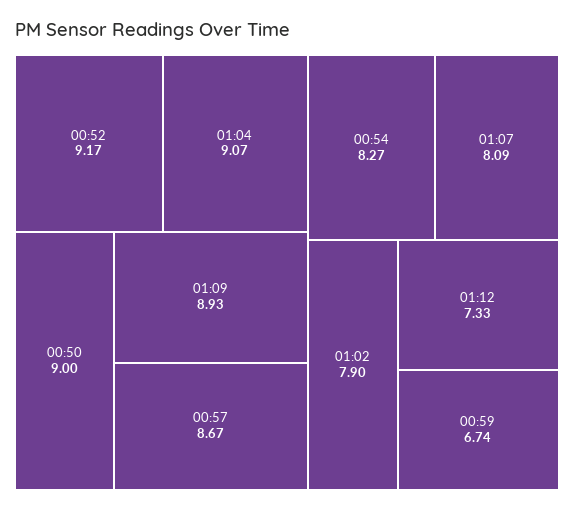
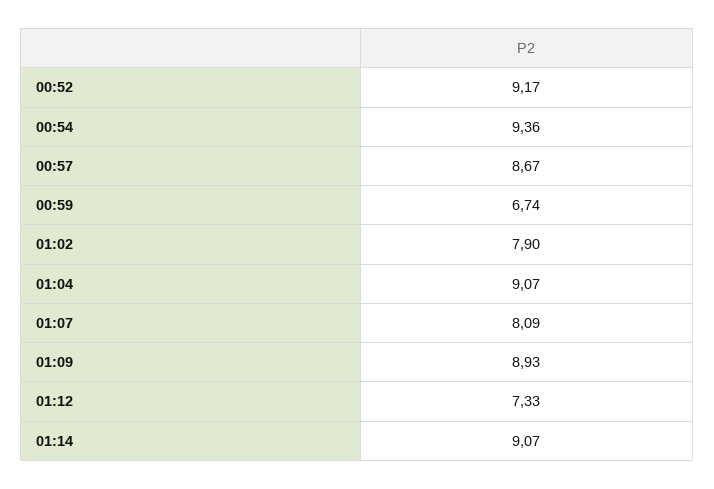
00:50: 9 -> none
00:54: 8.27 -> 9.36
01:14: none -> 9.07

